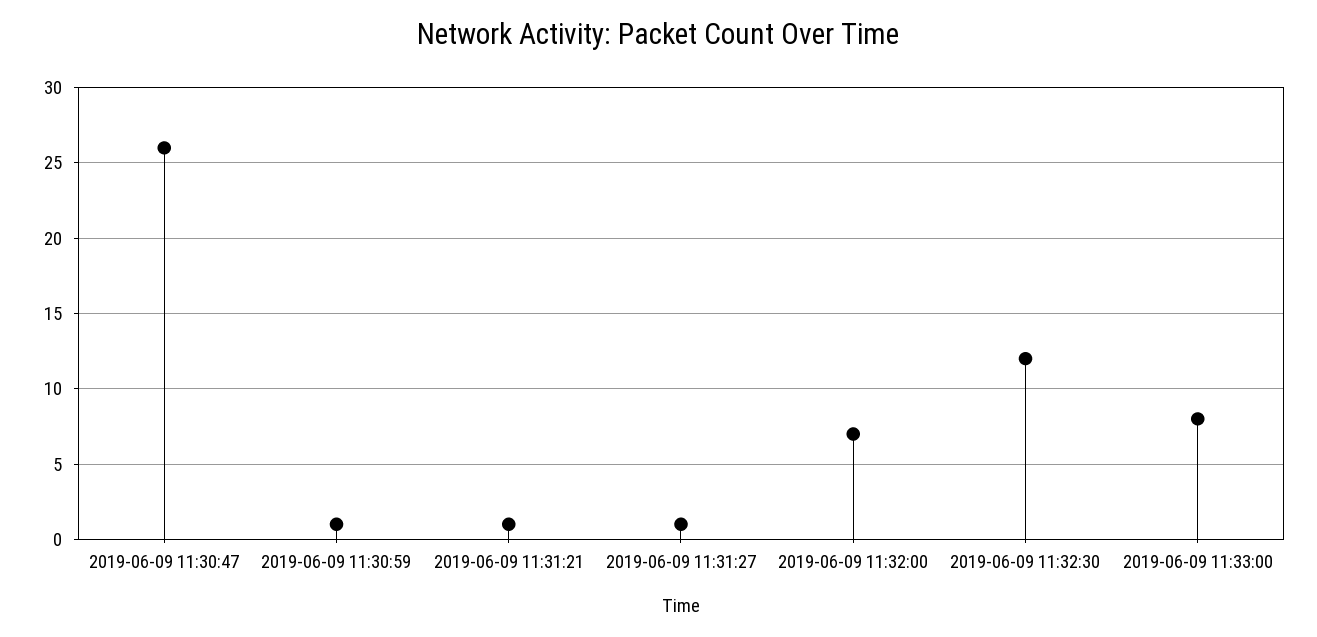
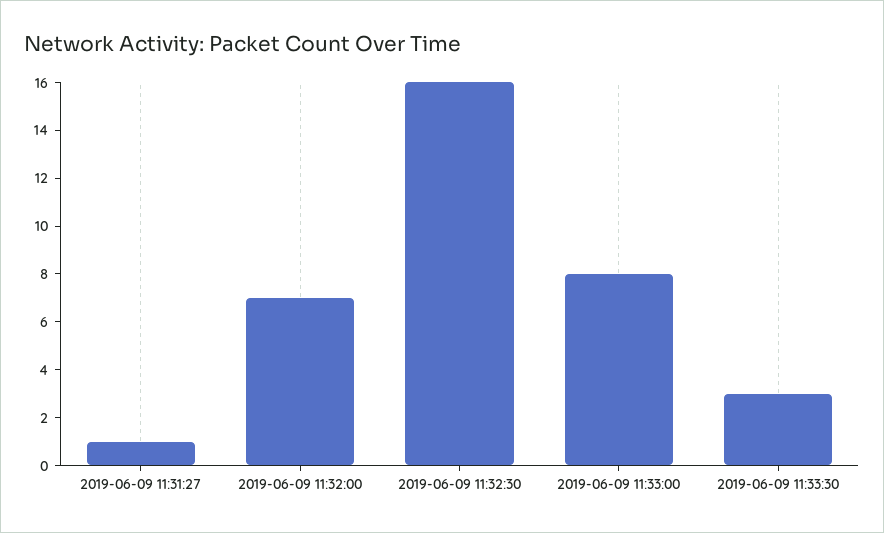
2019-06-09 11:30:47: 26 -> none
2019-06-09 11:30:59: 1 -> none
2019-06-09 11:31:21: 1 -> none
2019-06-09 11:32:30: 12 -> 16
2019-06-09 11:33:30: none -> 3

